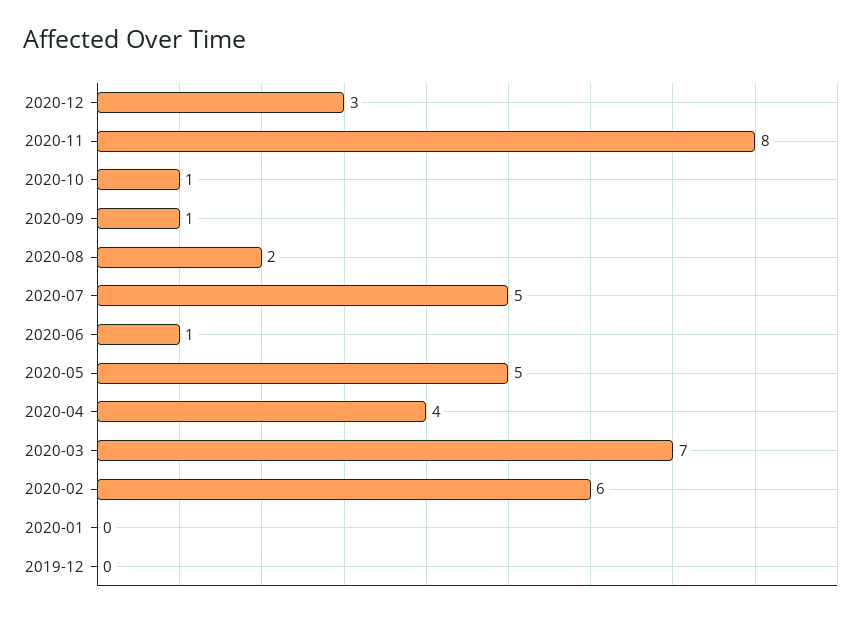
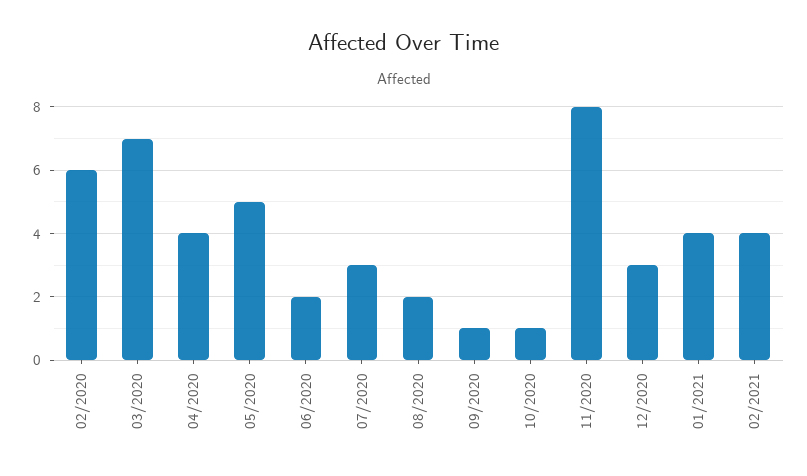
2020-07: 5 -> 3
2020-06: 1 -> 2
2020-01: 0 -> none
2019-12: 0 -> none
01/2021: none -> 4
02/2021: none -> 4

